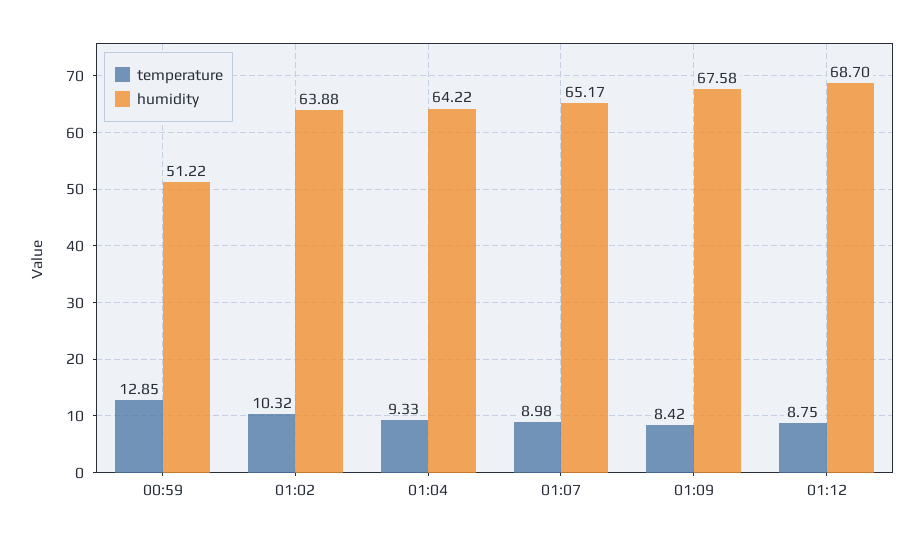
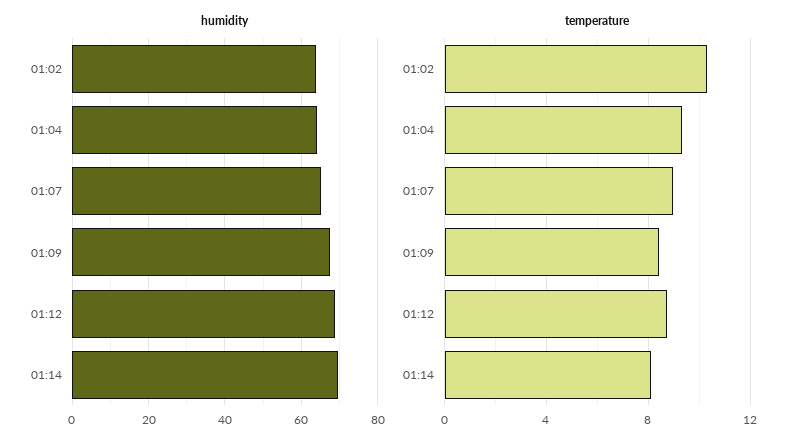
temperature, 00:59: 12.85 -> none
humidity, 00:59: 51.22 -> none
humidity, 01:14: none -> 70
temperature, 01:14: none -> 8

